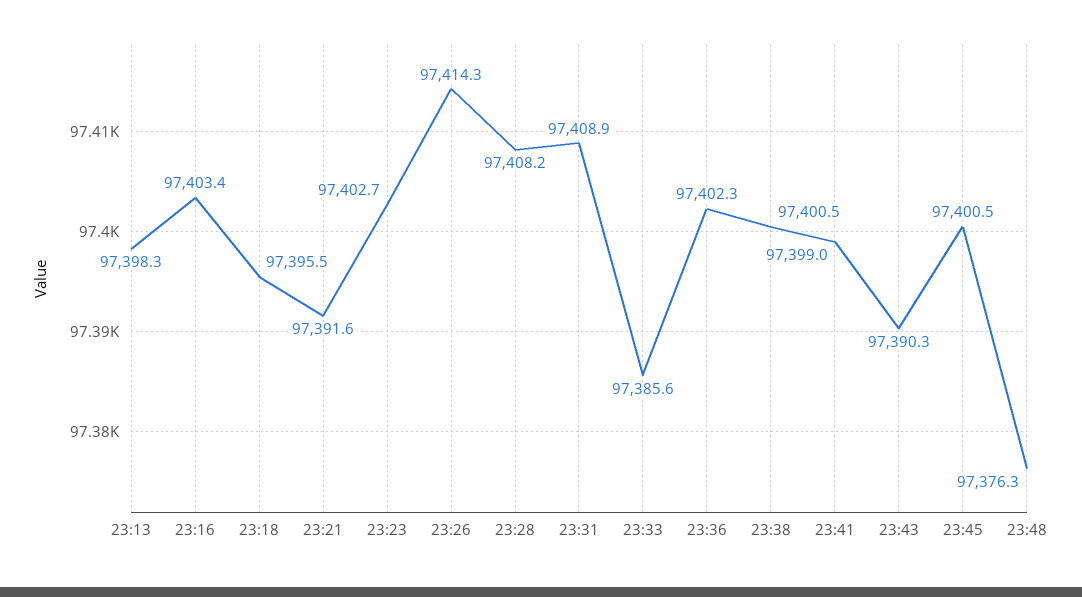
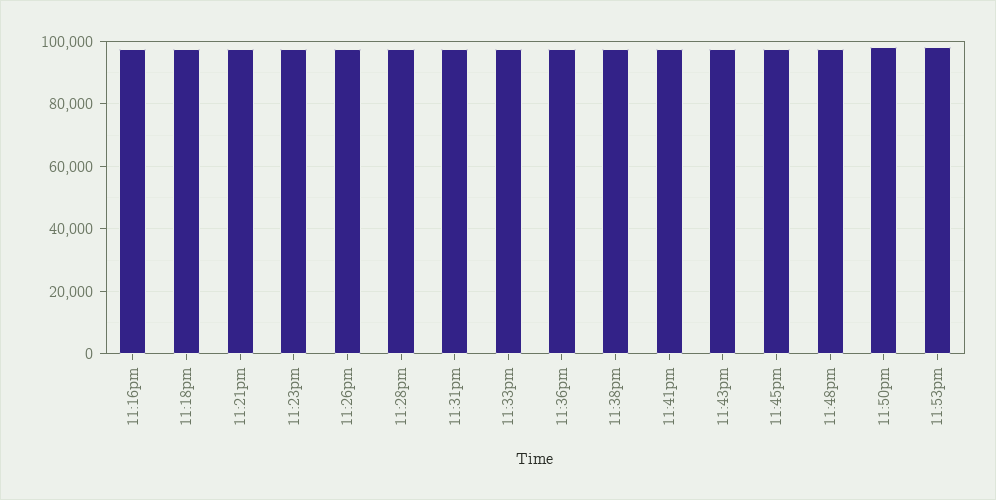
23:13: 97398.3 -> none
11:50pm: none -> 98000
11:53pm: none -> 98000

